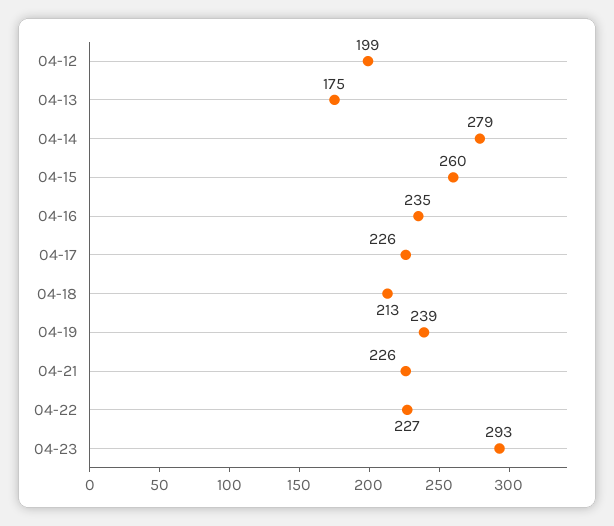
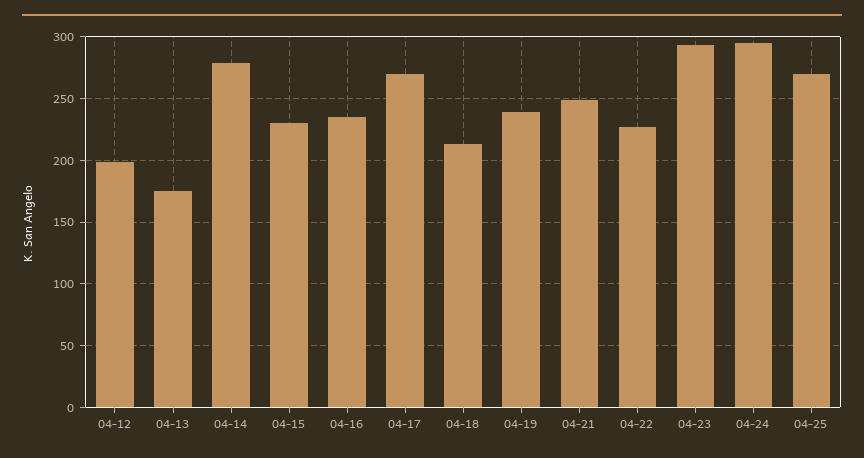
04-15: 260 -> 230
04-17: 226 -> 270
04-21: 226 -> 250
04-24: none -> 295
04-25: none -> 270

